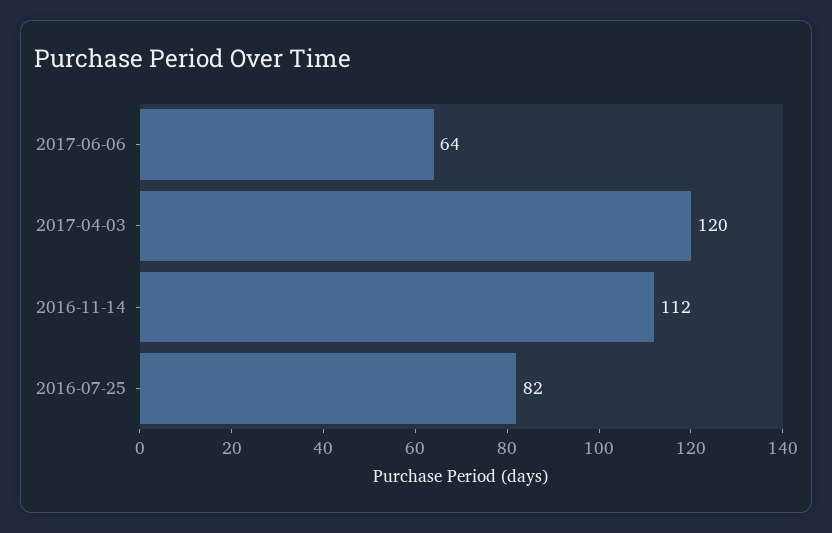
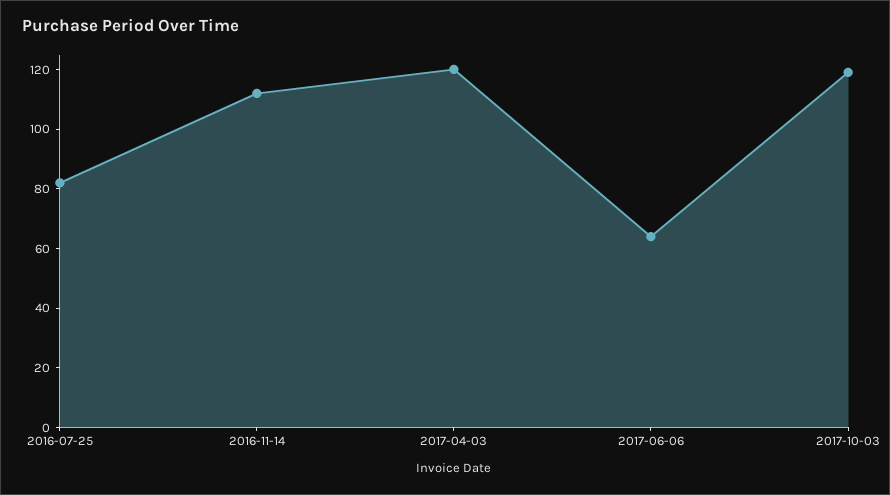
2017-10-03: none -> 120

